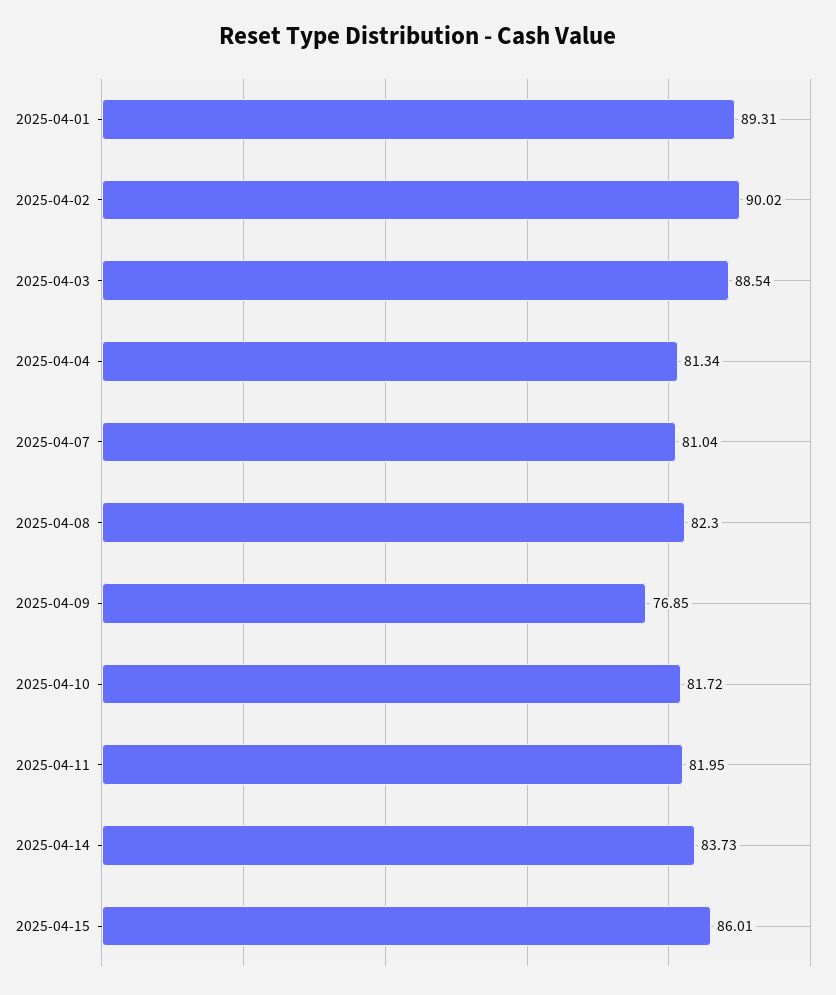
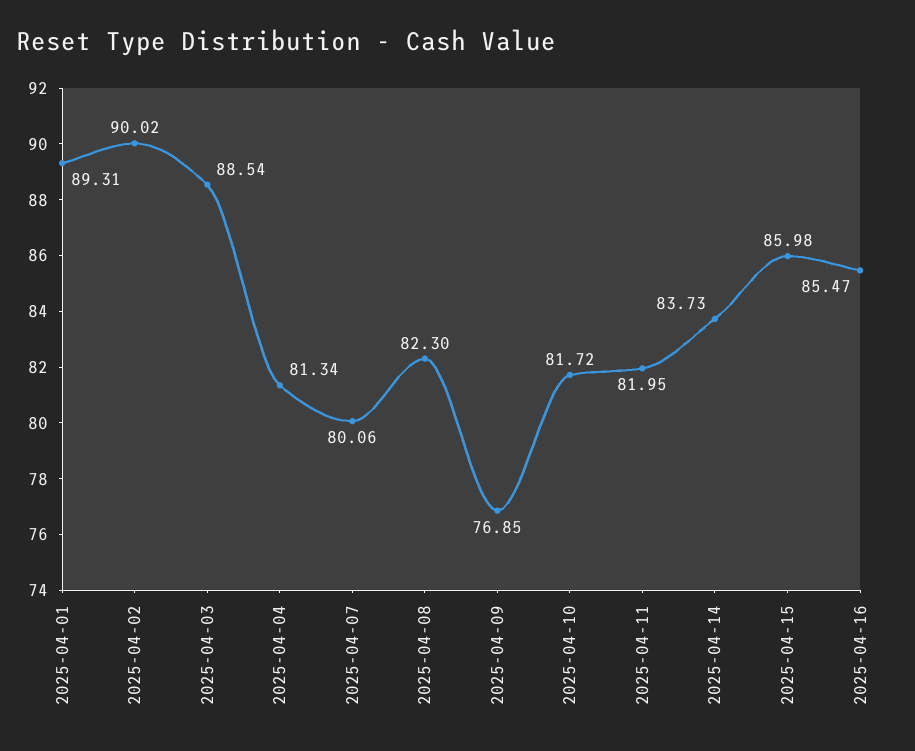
2025-04-07: 81.04 -> 80.06
2025-04-15: 86.01 -> 85.98
2025-04-16: none -> 85.47

